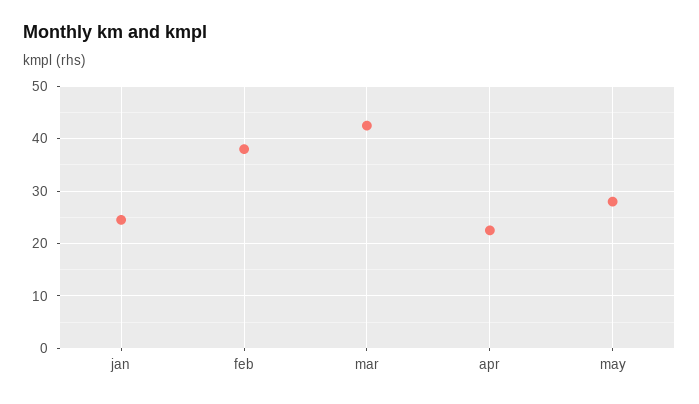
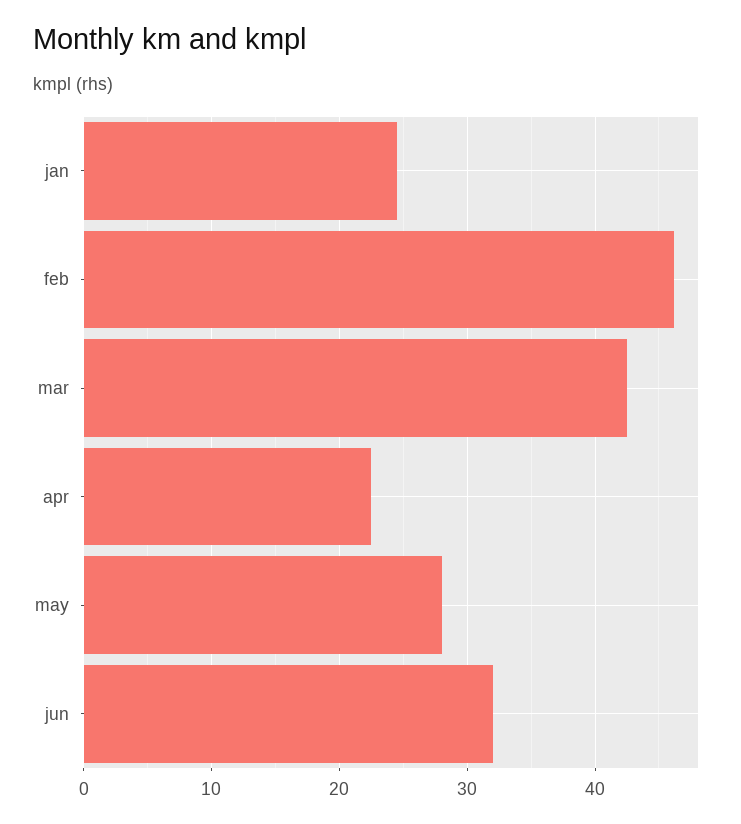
feb: 38 -> 46
jun: none -> 32

